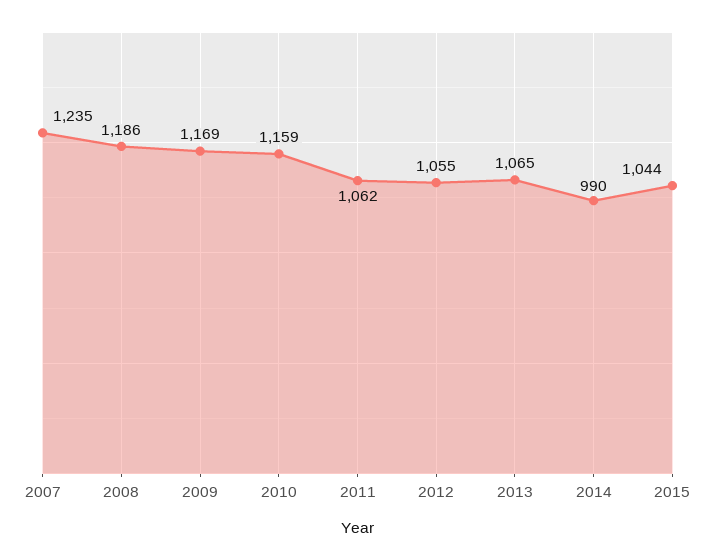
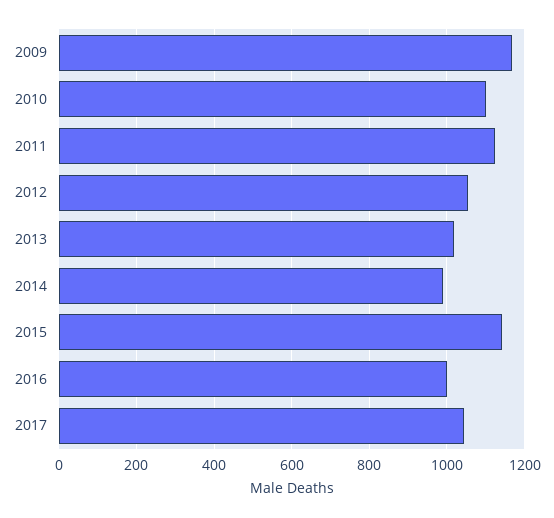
2007: 1235 -> none
2008: 1186 -> none
2010: 1159 -> 1100
2011: 1062 -> 1120
2013: 1065 -> 1020
2015: 1044 -> 1140
2016: none -> 1000
2017: none -> 1040

